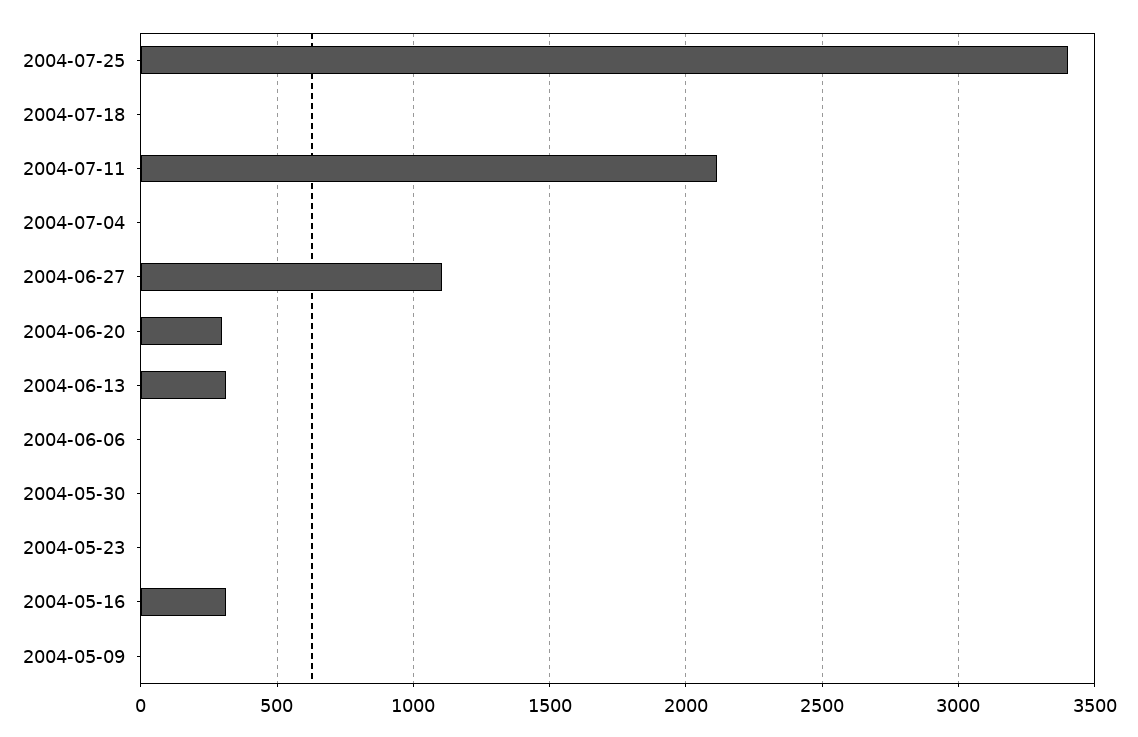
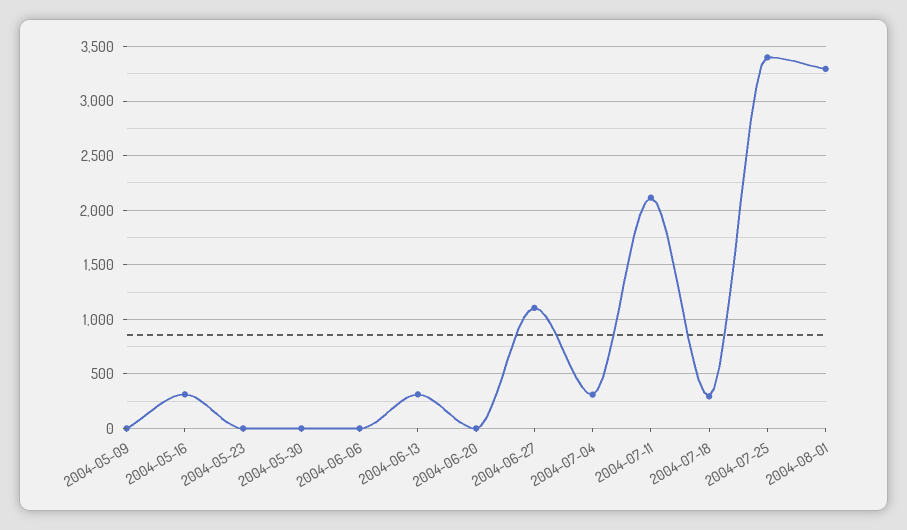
2004-07-18: 0 -> 300
2004-07-04: 0 -> 300
2004-06-20: 300 -> 0
2004-08-01: none -> 3300

